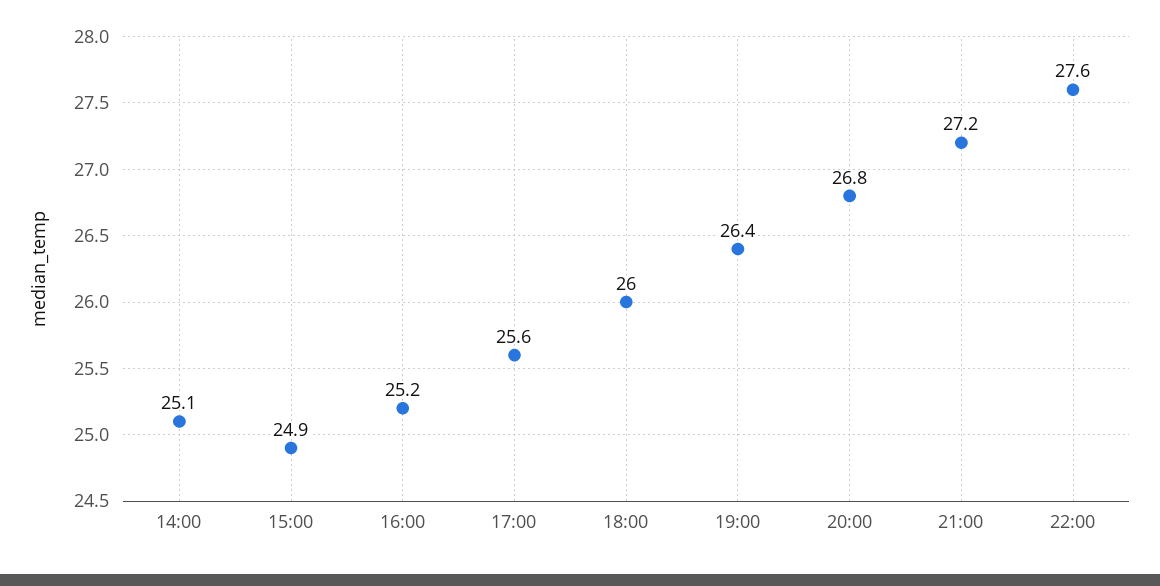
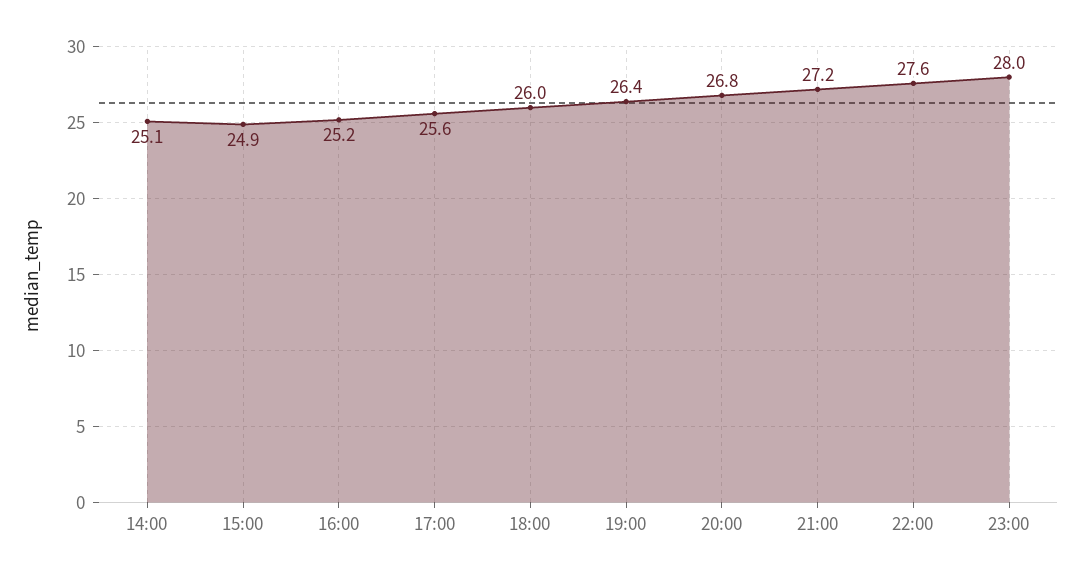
23:00: none -> 28

